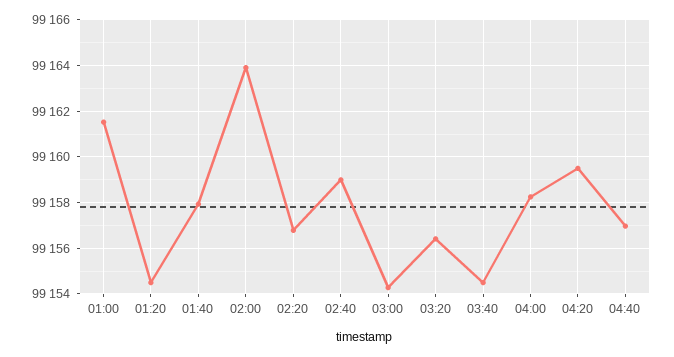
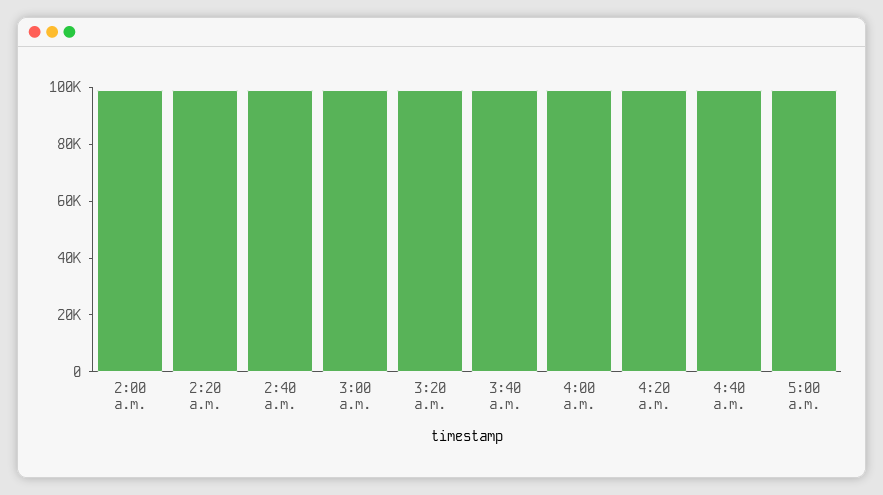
01:00: 99161.5 -> none
01:20: 99154.5 -> none
01:40: 99158 -> none
5:00 a.m.: none -> 100000

